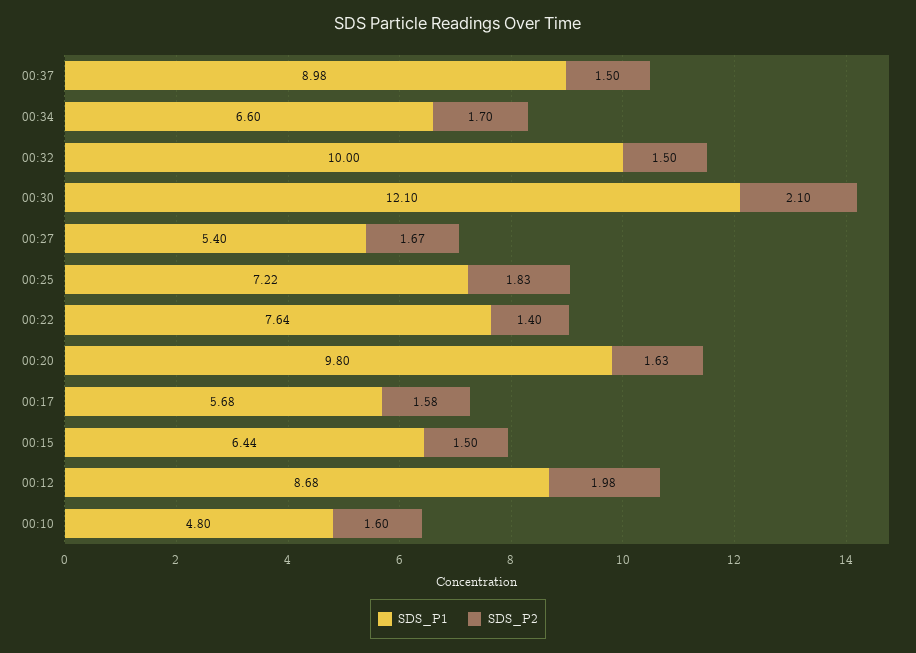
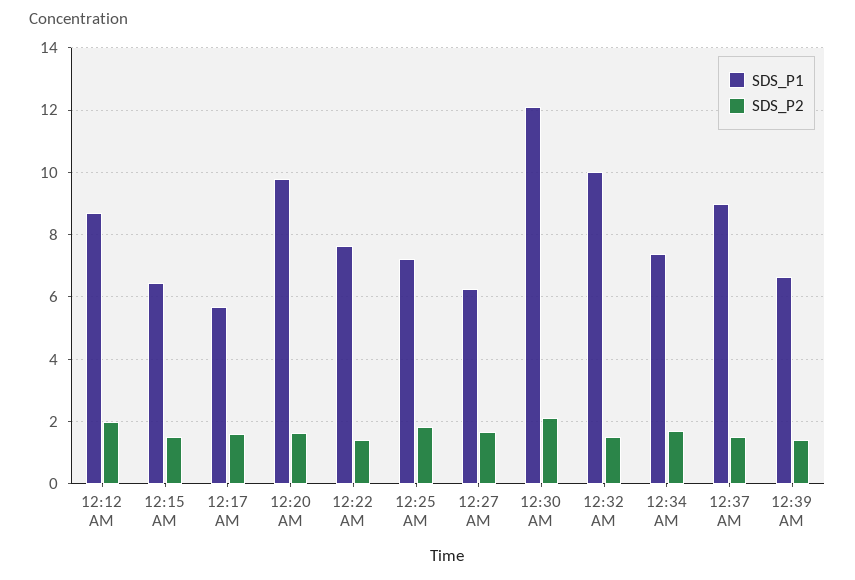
SDS_P1, 00:34: 6.6 -> 7.4
SDS_P1, 00:27: 5.4 -> 6.2
SDS_P1, 00:10: 4.8 -> none
SDS_P2, 00:10: 1.6 -> none
SDS_P1, 12:39 AM: none -> 6.6
SDS_P2, 12:39 AM: none -> 1.4

